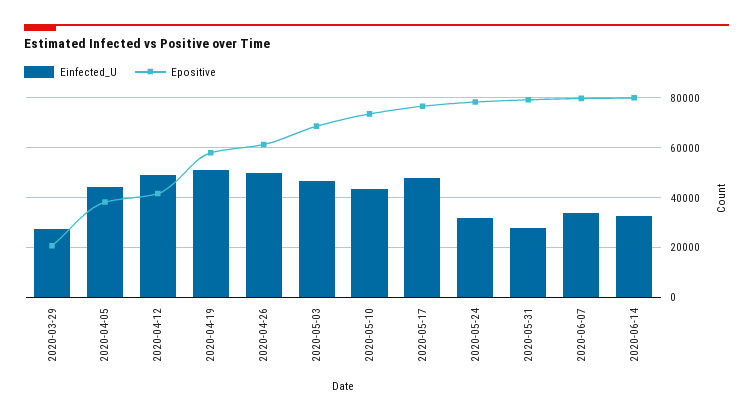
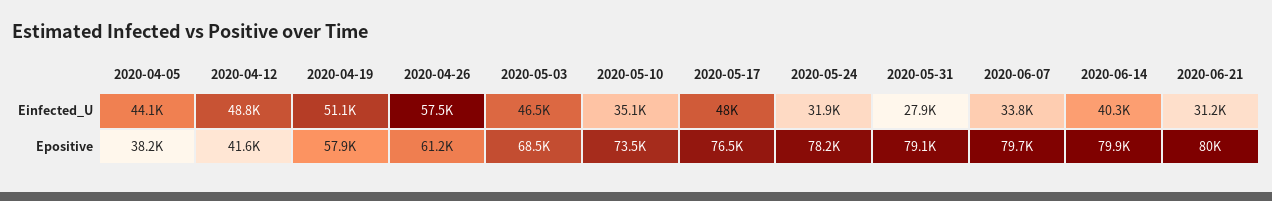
Einfected_U, 2020-03-29: 27500 -> none
Epositive, 2020-03-29: 20000 -> none
Einfected_U, 2020-04-26: 50000 -> 57500
Einfected_U, 2020-05-10: 42500 -> 35100
Einfected_U, 2020-06-14: 32500 -> 40300
Einfected_U, 2020-06-21: none -> 31200
Epositive, 2020-06-21: none -> 80000

